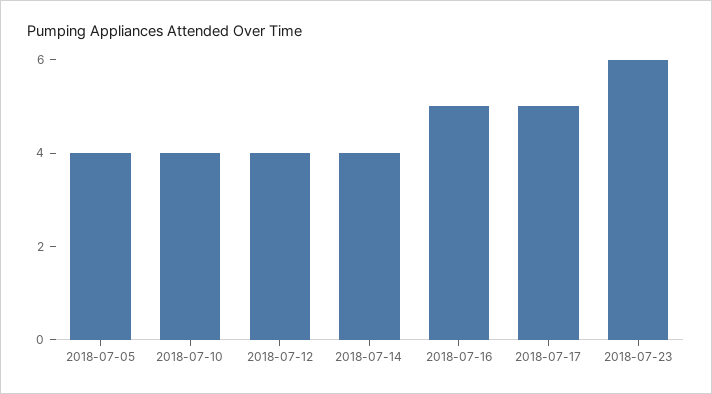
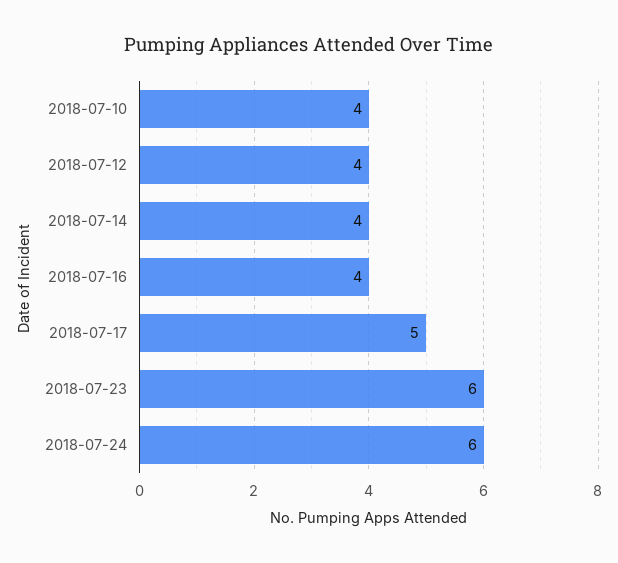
2018-07-05: 4 -> none
2018-07-16: 5 -> 4
2018-07-24: none -> 6

